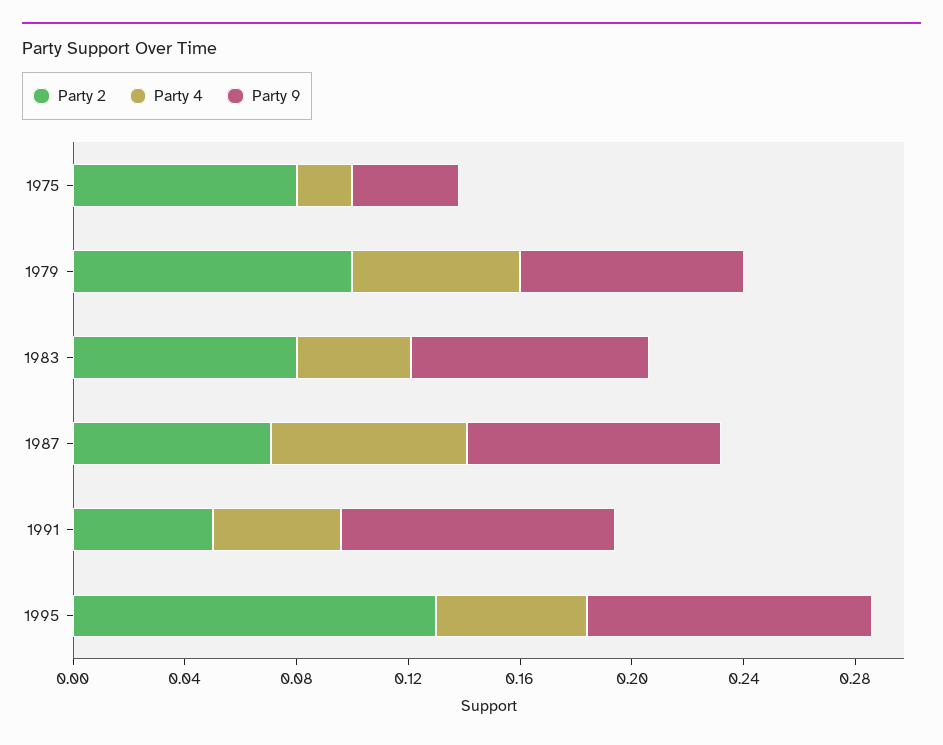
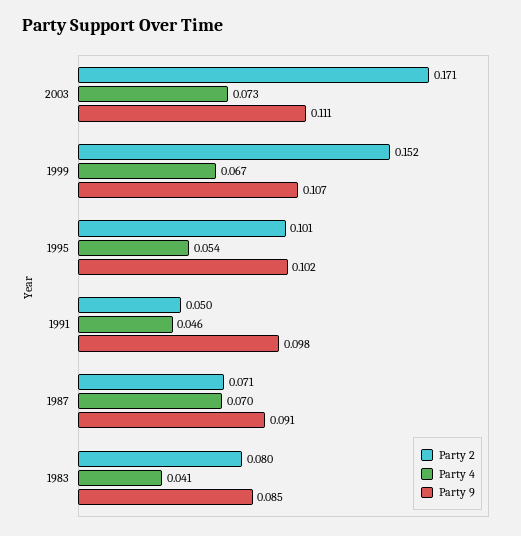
Party 2, 1975: 0.08 -> none
Party 4, 1975: 0.02 -> none
Party 9, 1975: 0.04 -> none
Party 2, 1979: 0.1 -> none
Party 4, 1979: 0.06 -> none
Party 9, 1979: 0.08 -> none
Party 2, 1995: 0.13 -> 0.101
Party 2, 2003: none -> 0.171
Party 4, 2003: none -> 0.073
Party 9, 2003: none -> 0.111
Party 2, 1999: none -> 0.152
Party 4, 1999: none -> 0.067
Party 9, 1999: none -> 0.107

